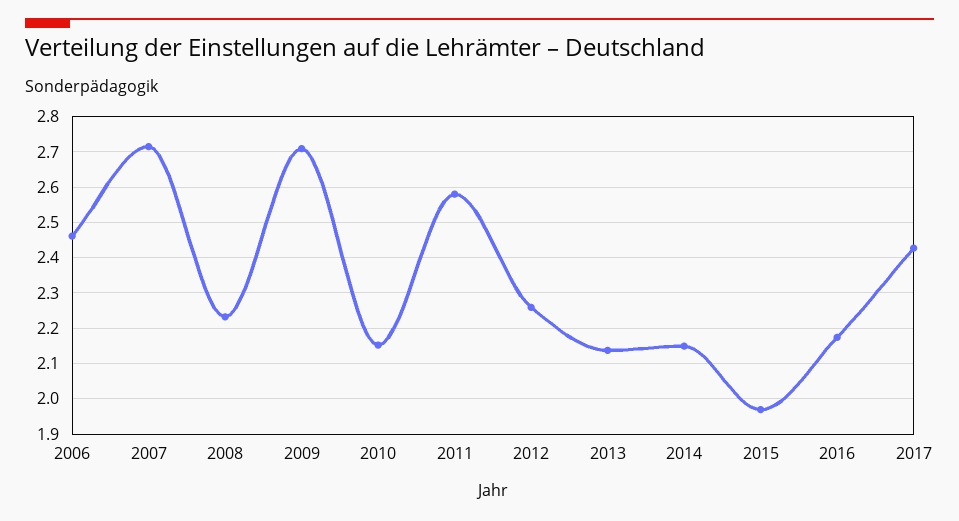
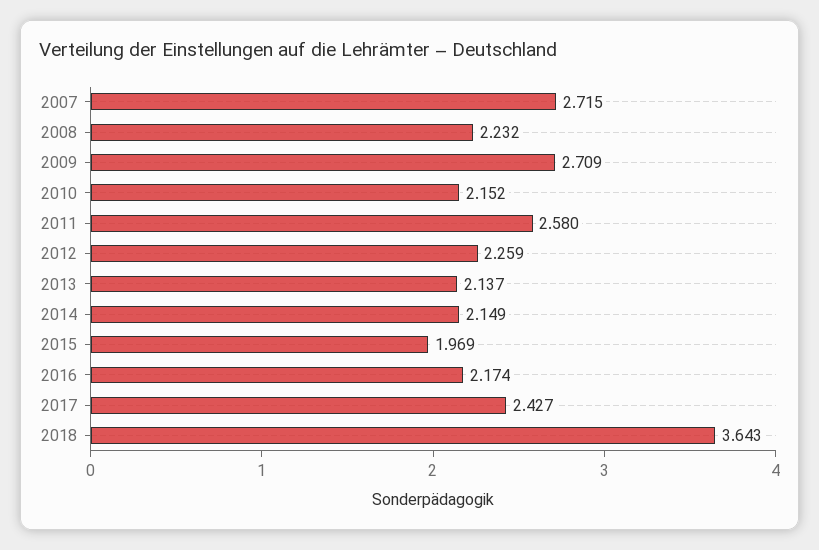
2006: 2.46 -> none
2018: none -> 3.643

